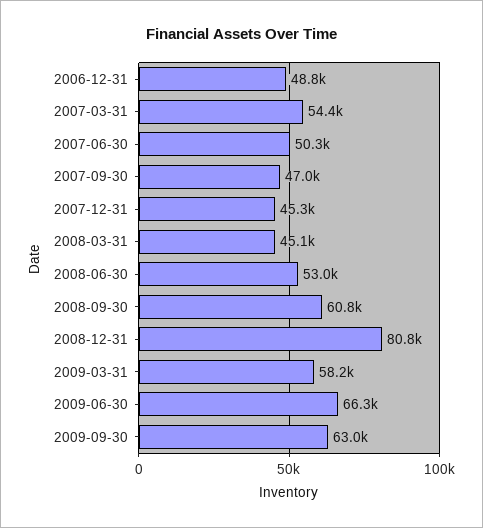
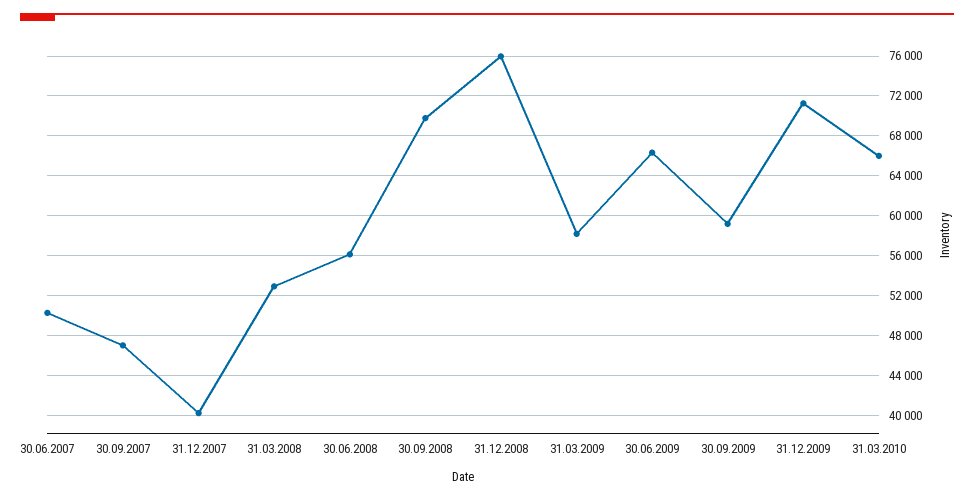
2006-12-31: 48800 -> none
2007-03-31: 54400 -> none
2007-12-31: 45300 -> 40000
2008-03-31: 45100 -> 53000
2008-06-30: 53000 -> 56000
2008-09-30: 60800 -> 70000
2008-12-31: 80800 -> 76000
2009-09-30: 63000 -> 59000
31.12.2009: none -> 71000
31.03.2010: none -> 66000

